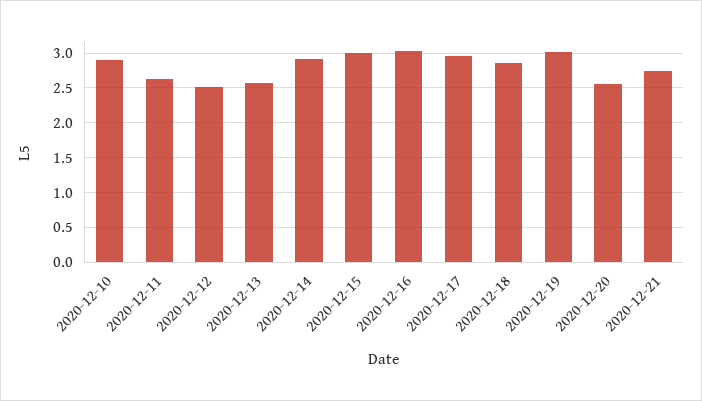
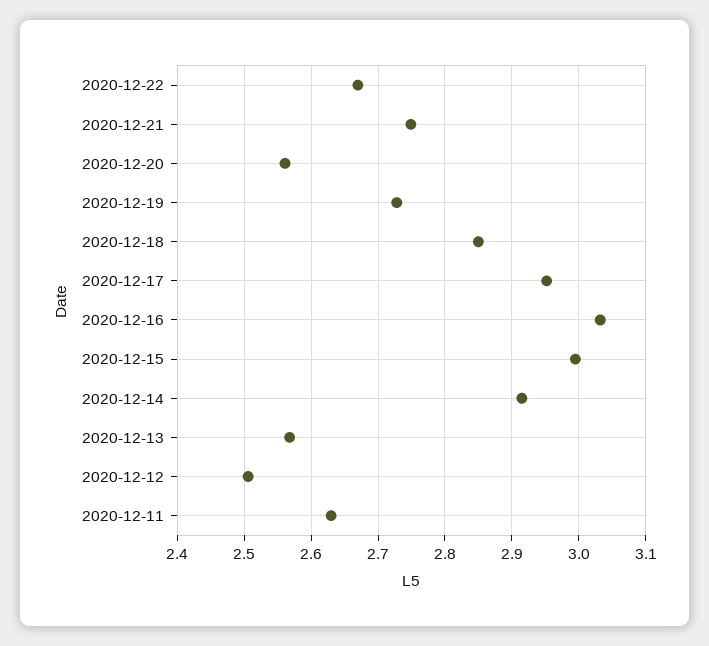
2020-12-10: 2.9 -> none
2020-12-19: 3 -> 2.73
2020-12-22: none -> 2.67

